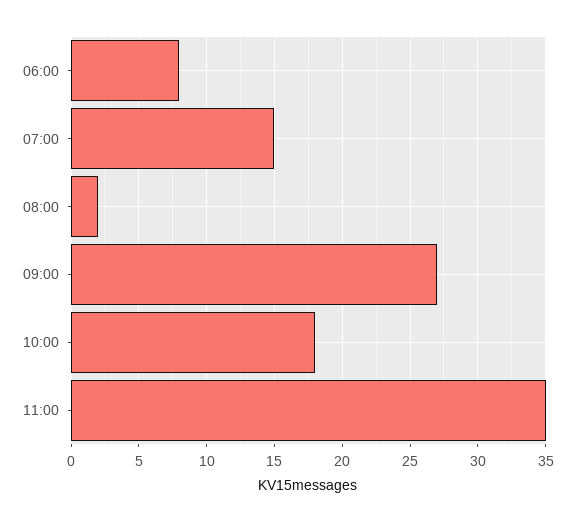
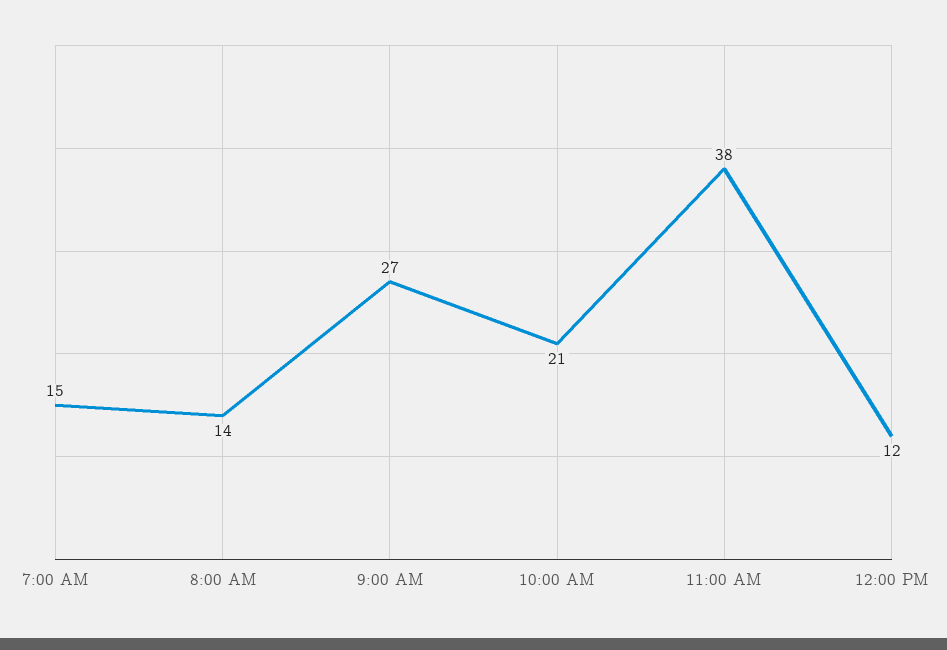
06:00: 8 -> none
08:00: 2 -> 14
10:00: 18 -> 21
11:00: 35 -> 38
12:00 PM: none -> 12

